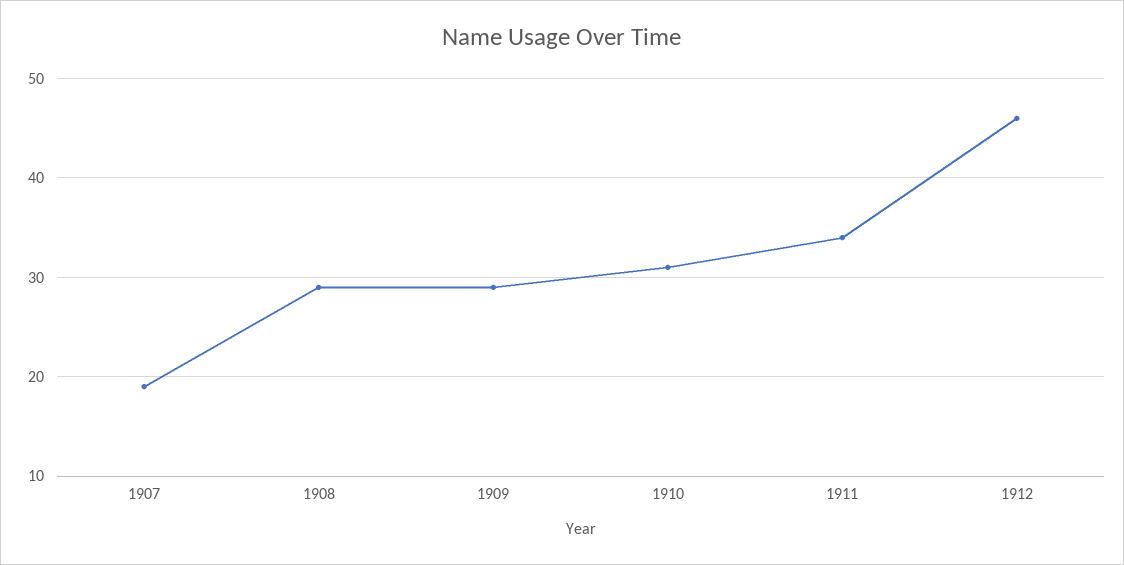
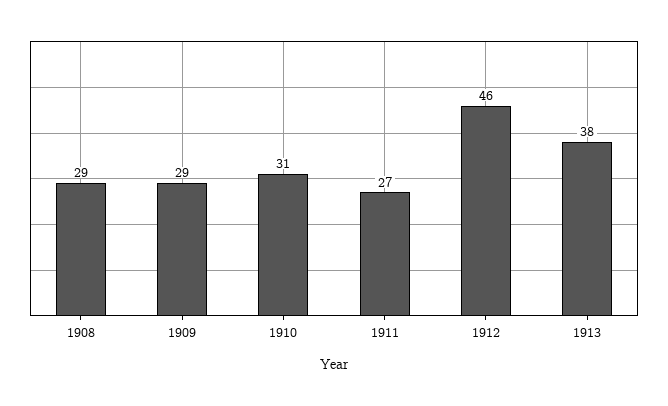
1907: 19 -> none
1911: 34 -> 27
1913: none -> 38

